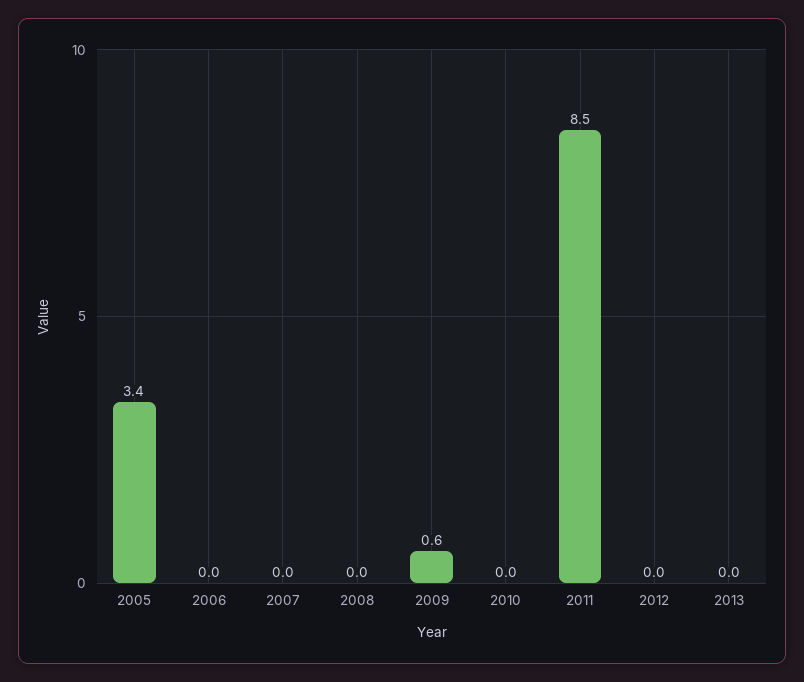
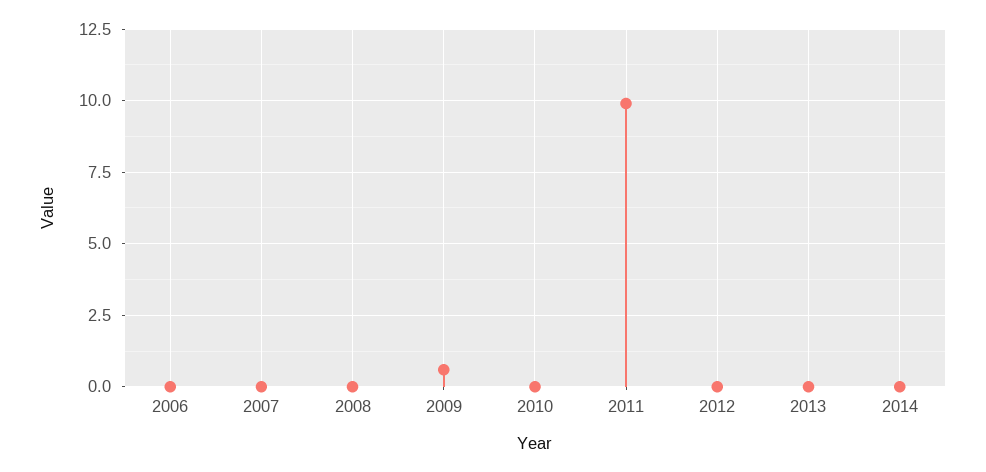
2005: 3.4 -> none
2011: 8.5 -> 10
2014: none -> 0

